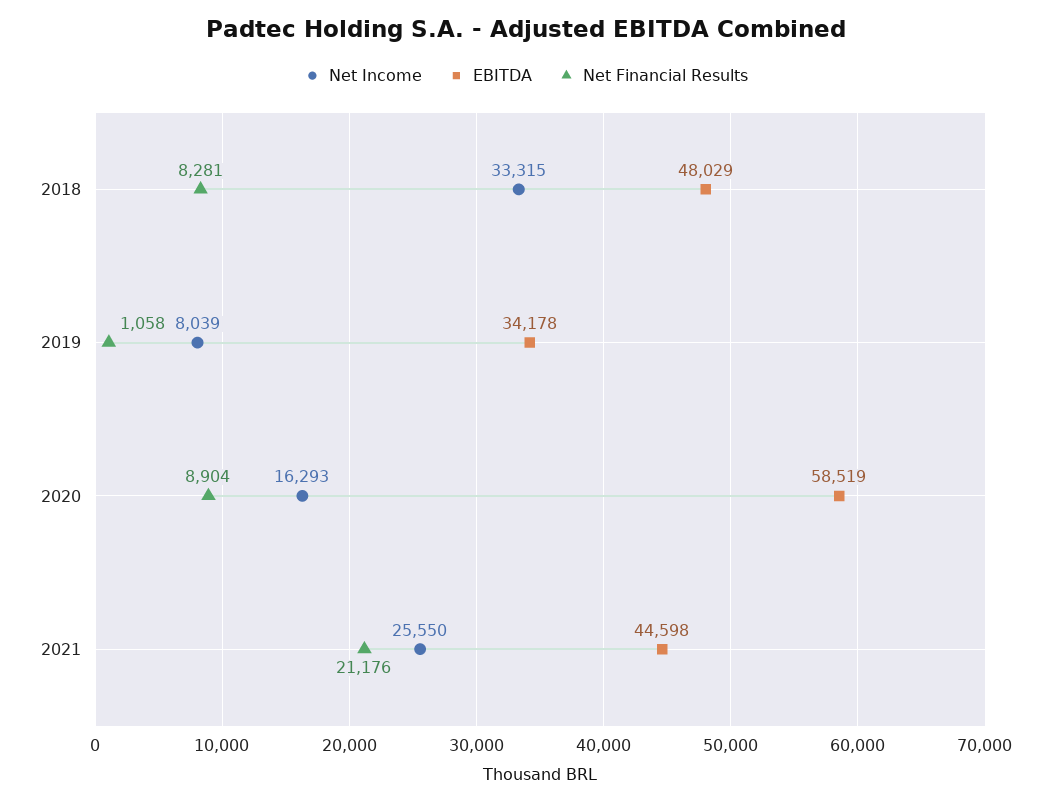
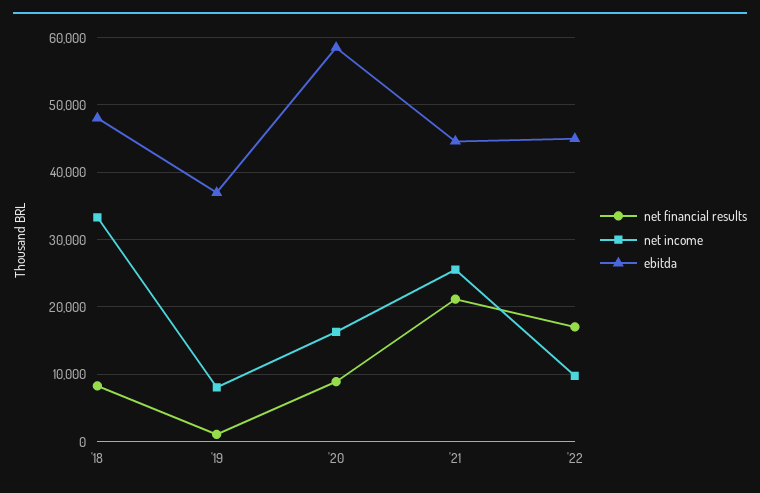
EBITDA, 2019: 34178 -> 37000
Net Financial Results, '22: none -> 17000
Net Income, '22: none -> 10000
EBITDA, '22: none -> 45000

